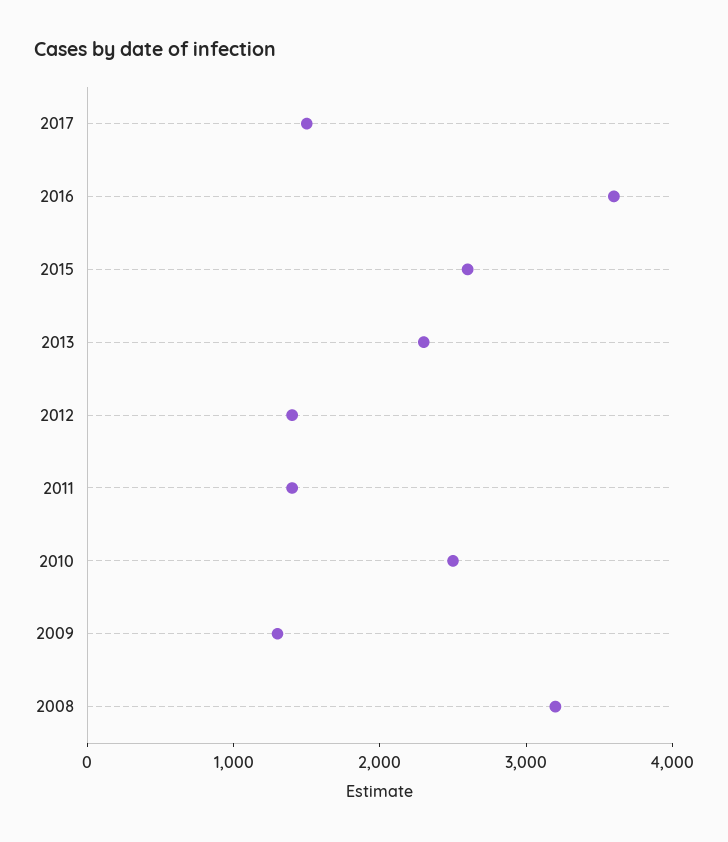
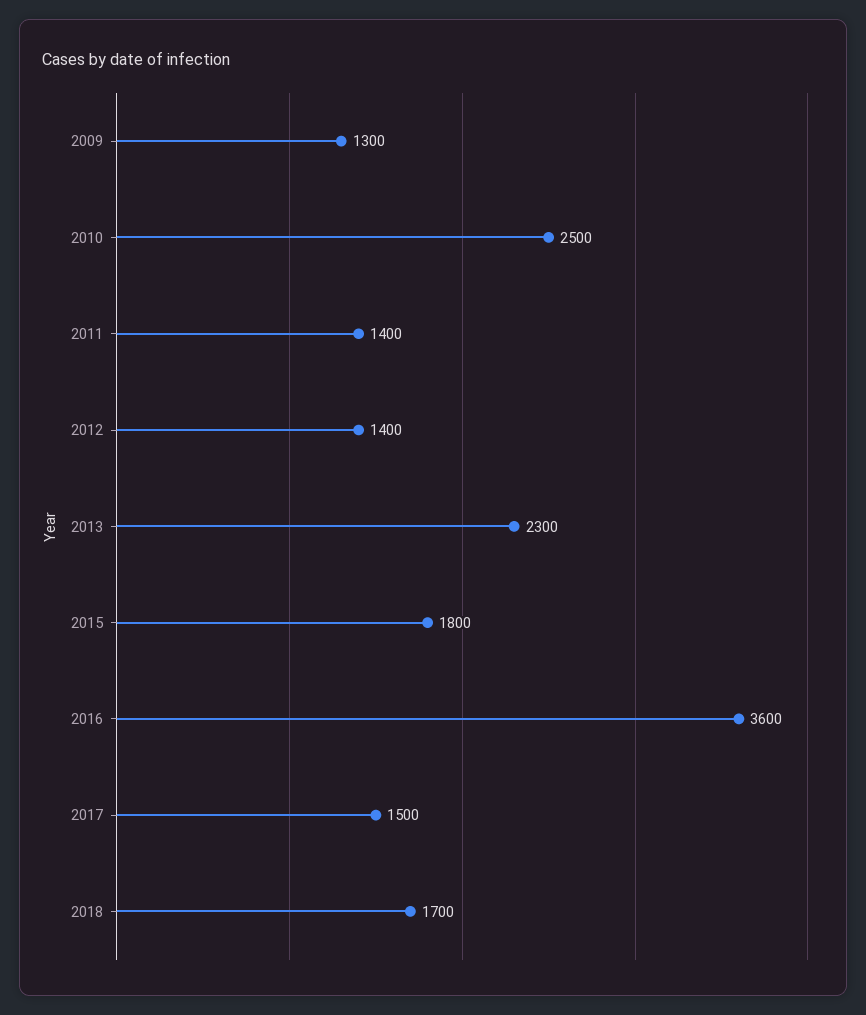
2015: 2600 -> 1800
2008: 3200 -> none
2018: none -> 1700

